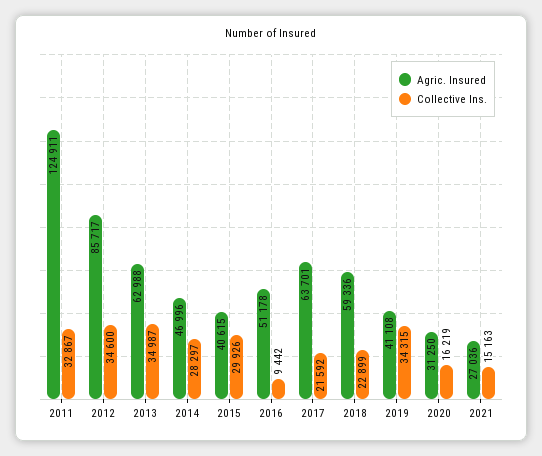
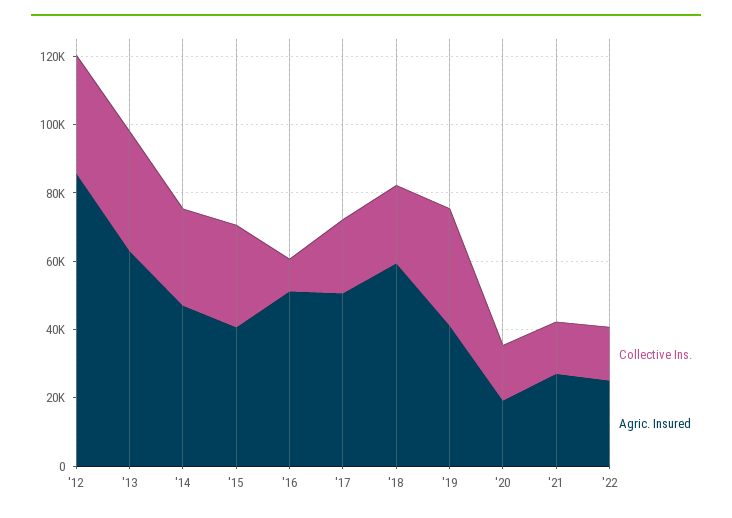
Agric. Insured, 2011: 124911 -> none
Collective Ins., 2011: 32867 -> none
Agric. Insured, 2017: 63701 -> 50000
Agric. Insured, 2020: 31250 -> 20000
Collective Ins., '22: none -> 15000
Agric. Insured, '22: none -> 25000

